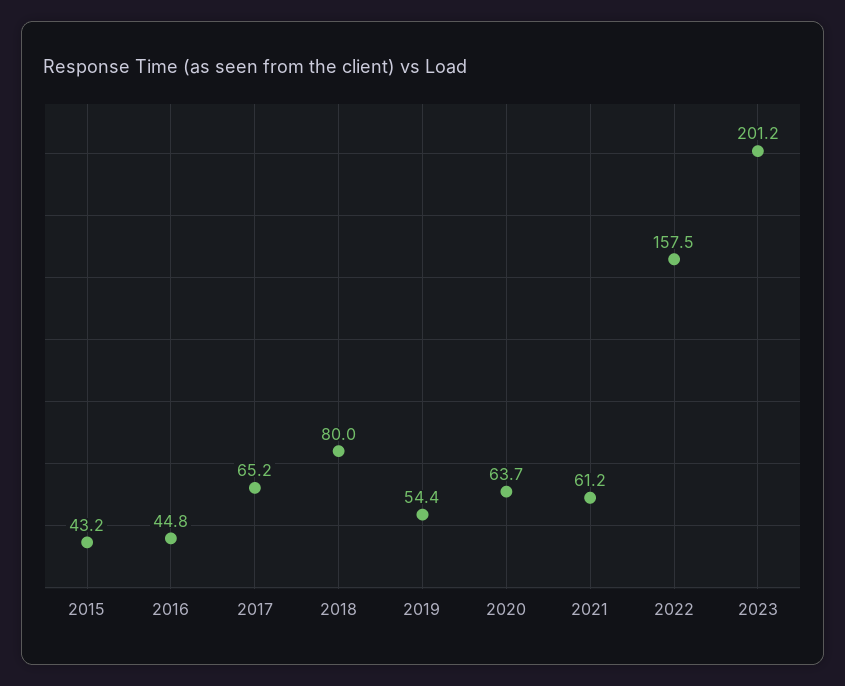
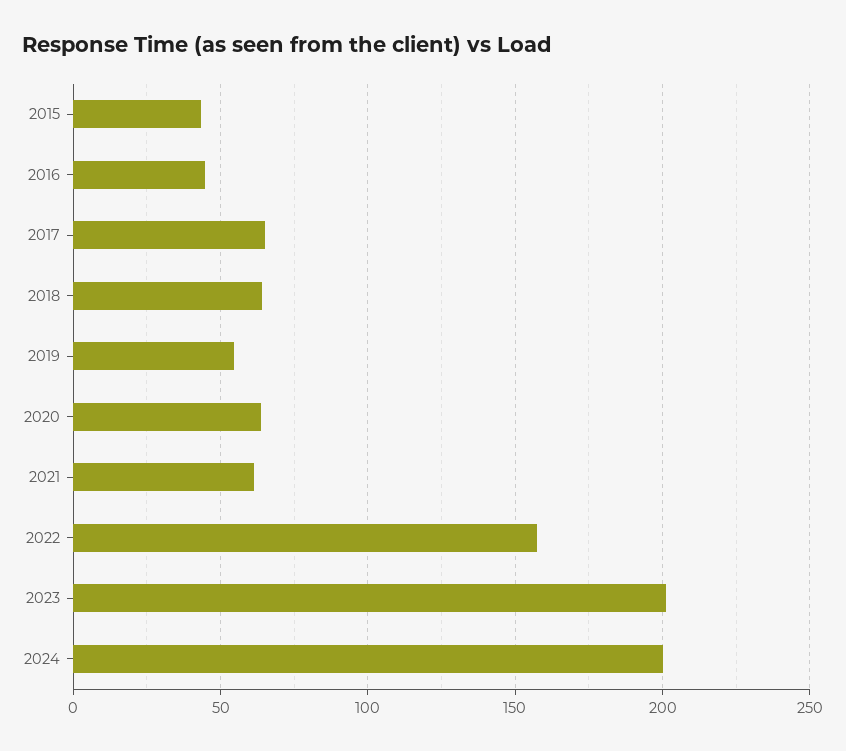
2018: 80 -> 65
2024: none -> 200

